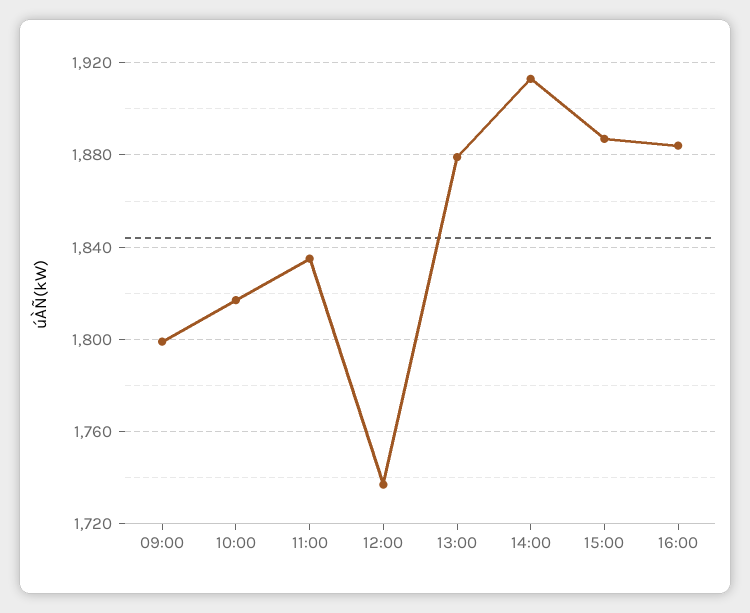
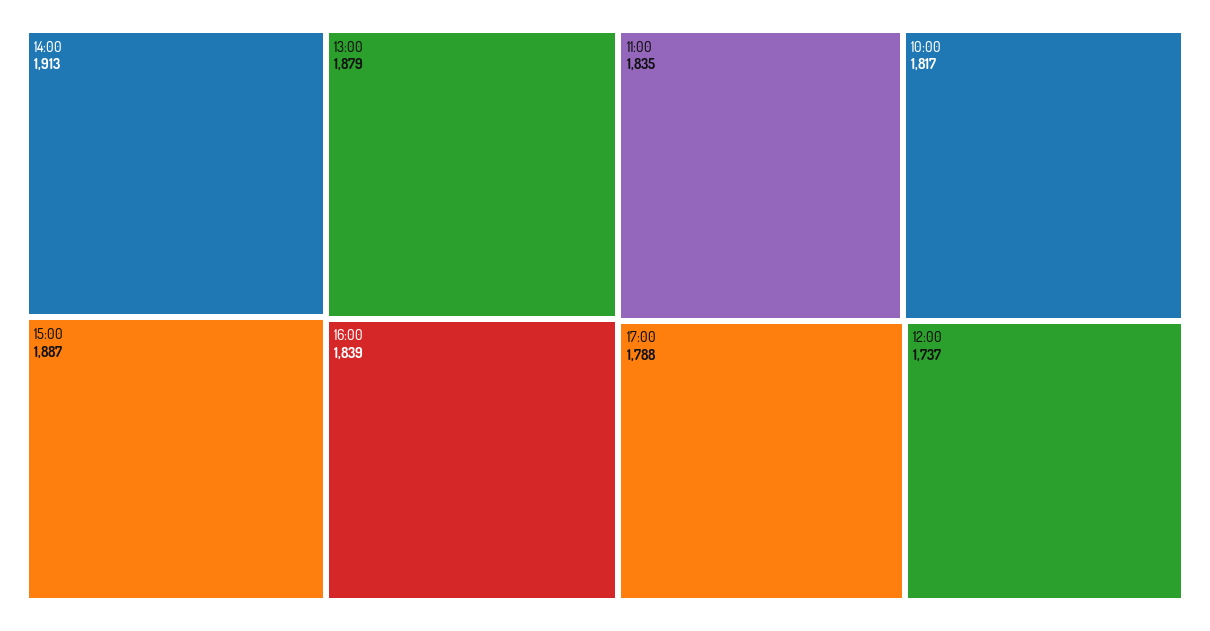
09:00: 1800 -> none
16:00: 1885 -> 1839
17:00: none -> 1788

